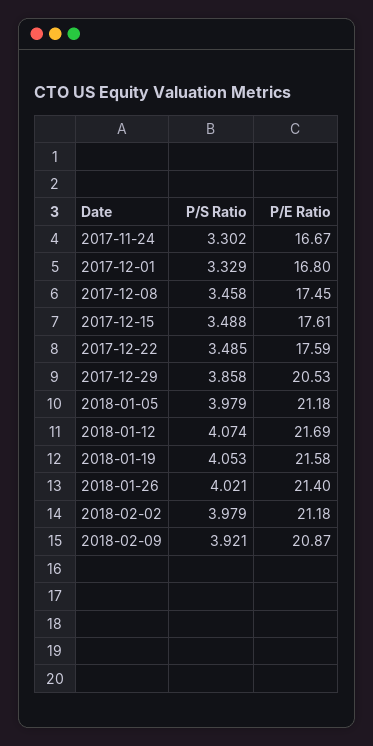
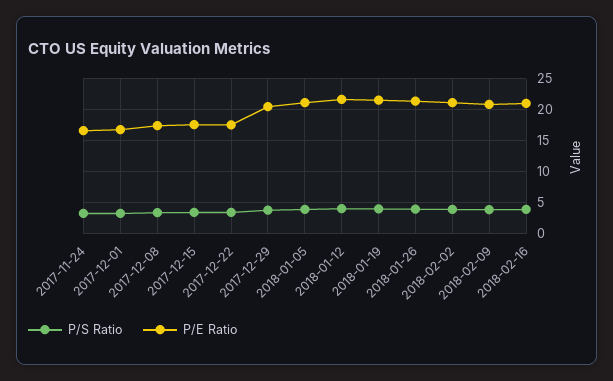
P/S Ratio, 2018-02-16: none -> 4
P/E Ratio, 2018-02-16: none -> 21

